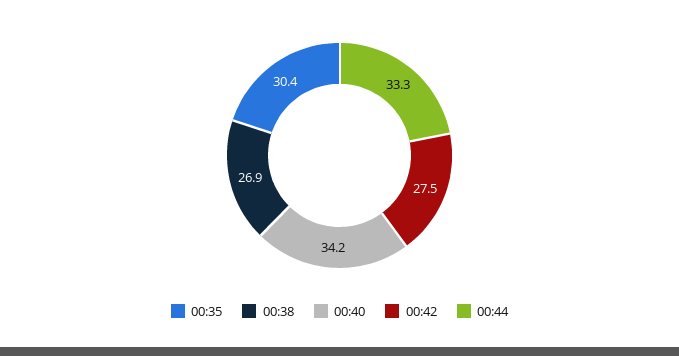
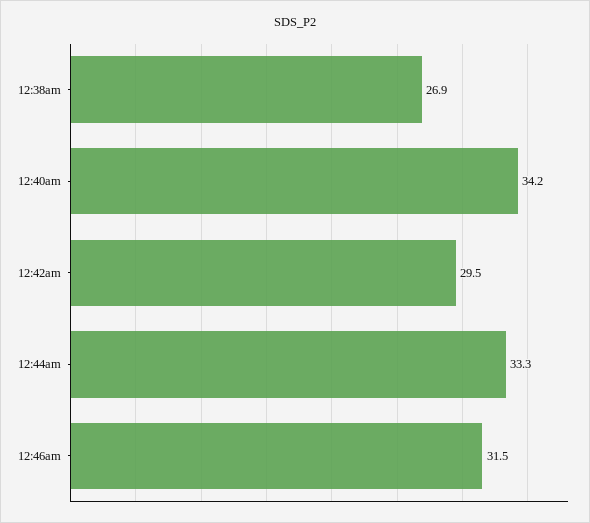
00:35: 30.4 -> none
00:42: 27.5 -> 29.5
12:46am: none -> 31.5

